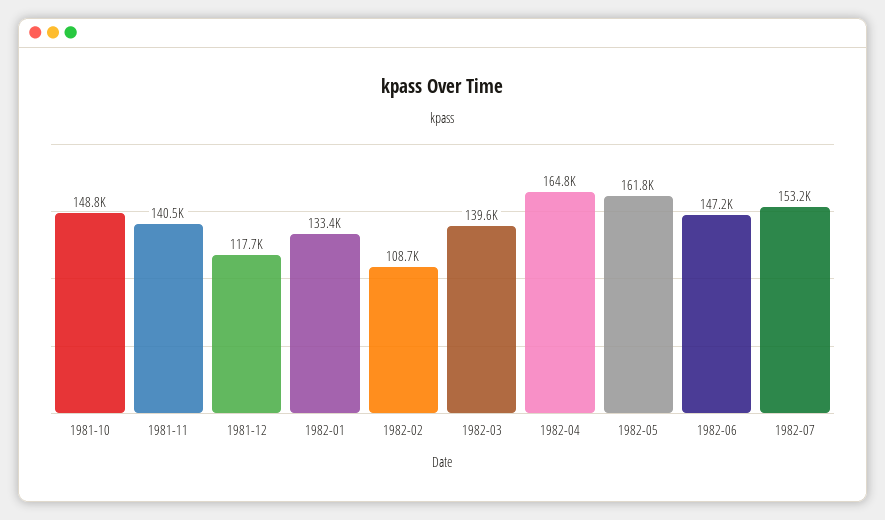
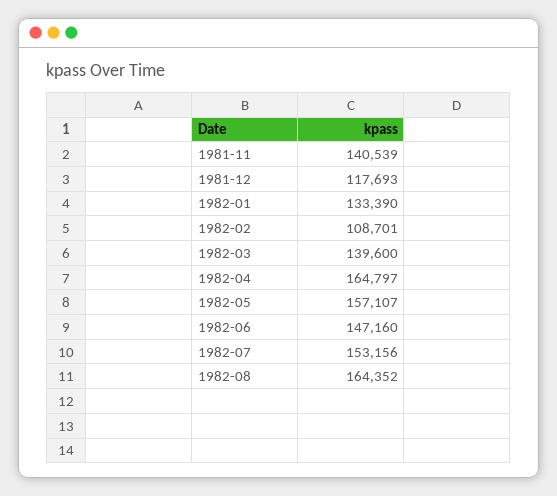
1981-10: 148800 -> none
1982-05: 161800 -> 157107
1982-08: none -> 164352

